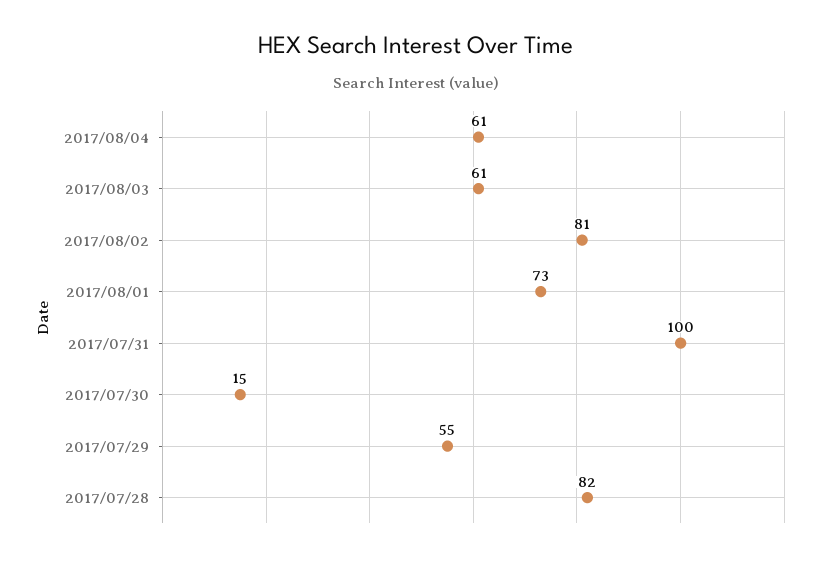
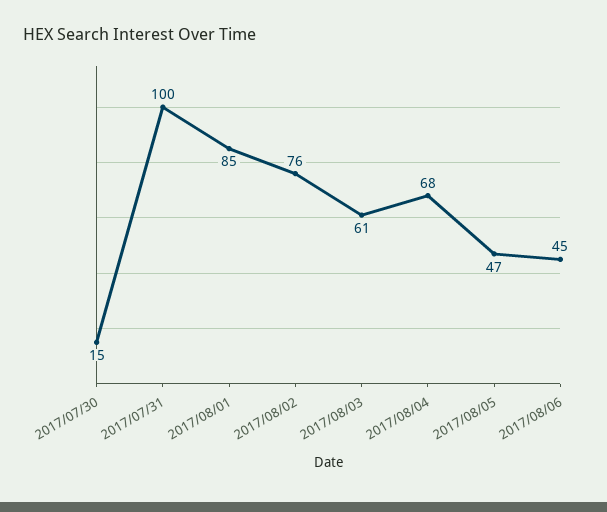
2017/08/04: 61 -> 68
2017/08/02: 81 -> 76
2017/08/01: 73 -> 85
2017/07/29: 55 -> none
2017/07/28: 82 -> none
2017/08/05: none -> 47
2017/08/06: none -> 45

